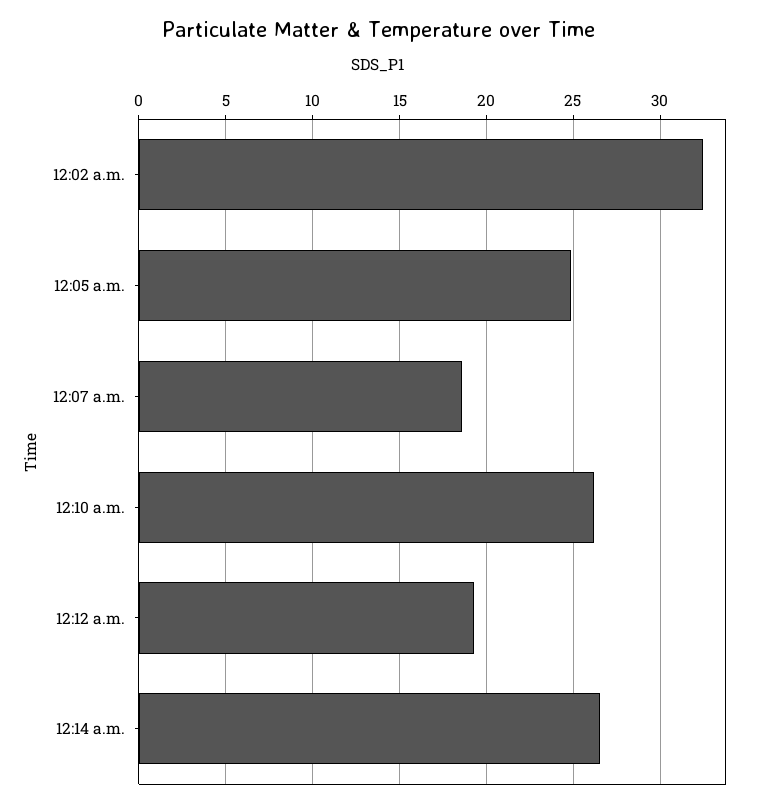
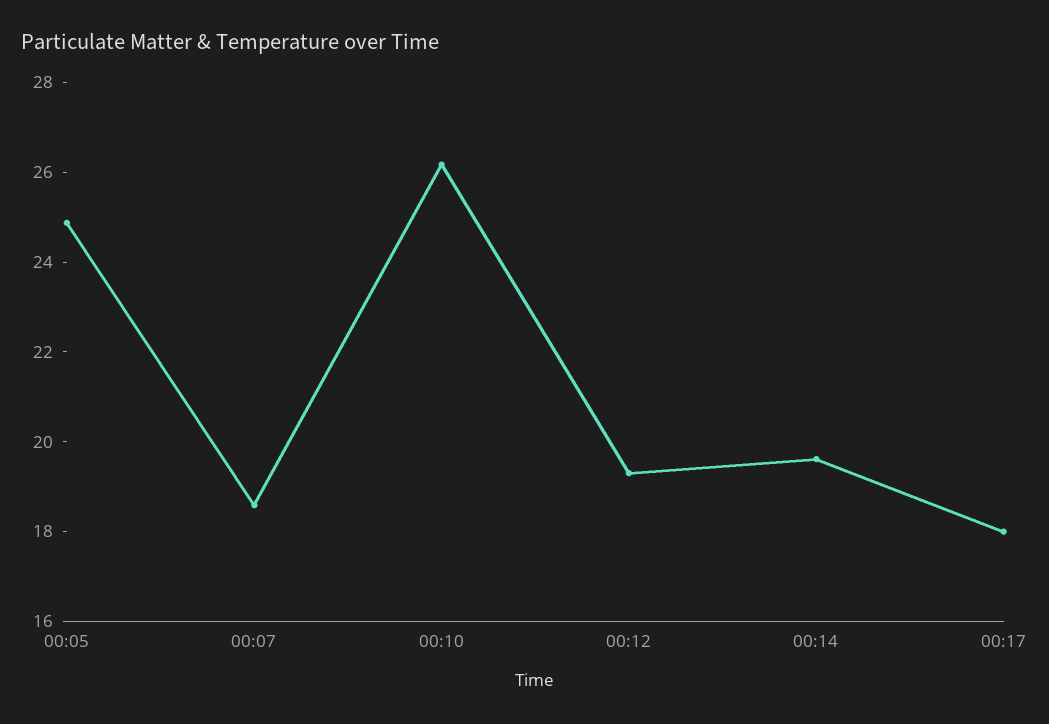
12:02 a.m.: 32.5 -> none
12:14 a.m.: 26.5 -> 19.5
00:17: none -> 18

